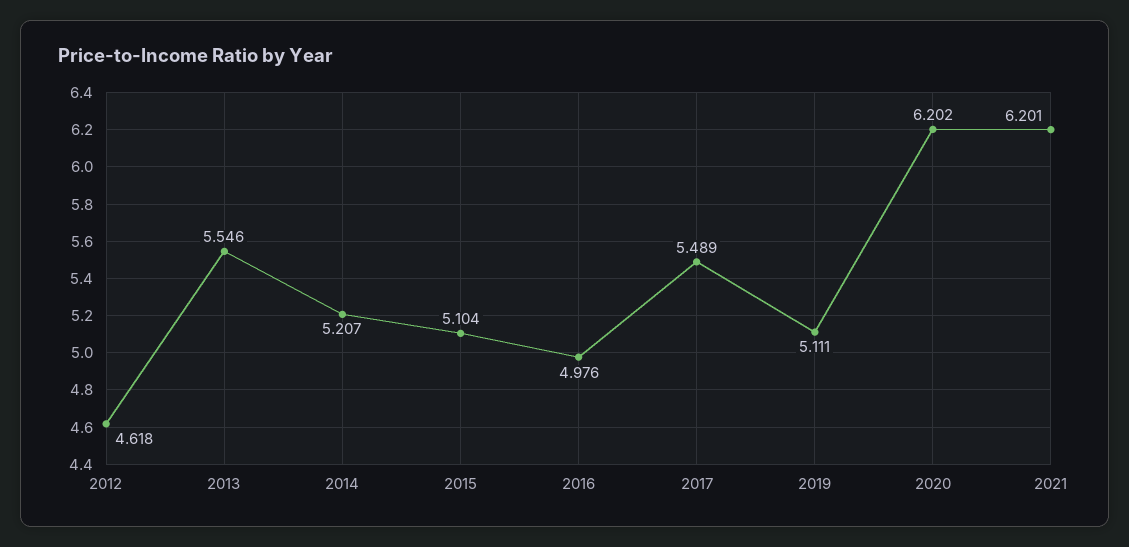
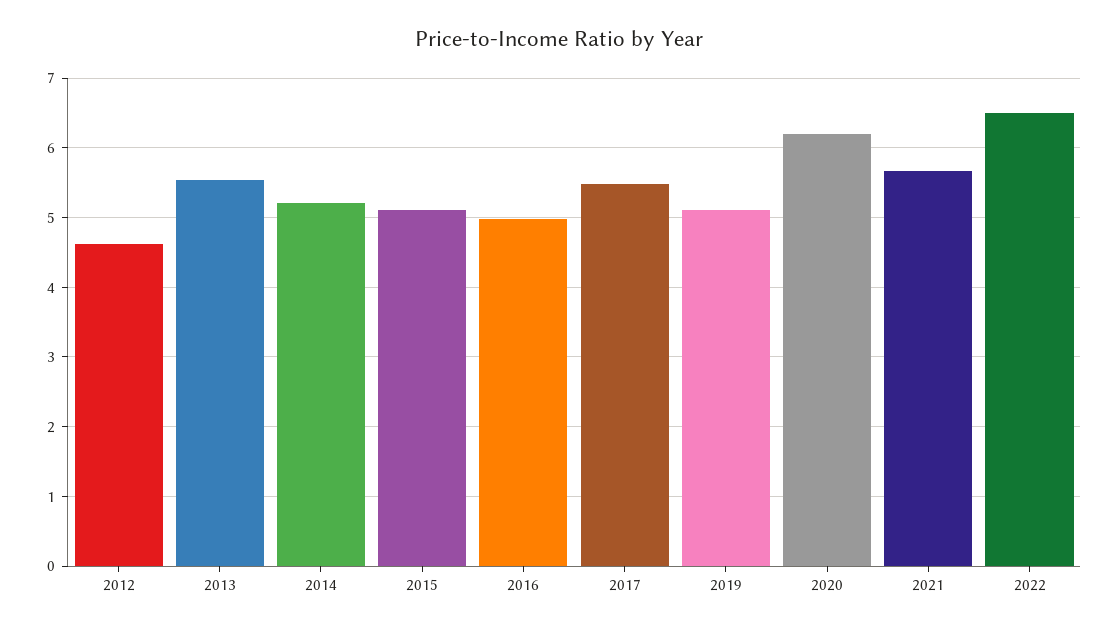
2021: 6.201 -> 5.7
2022: none -> 6.5

